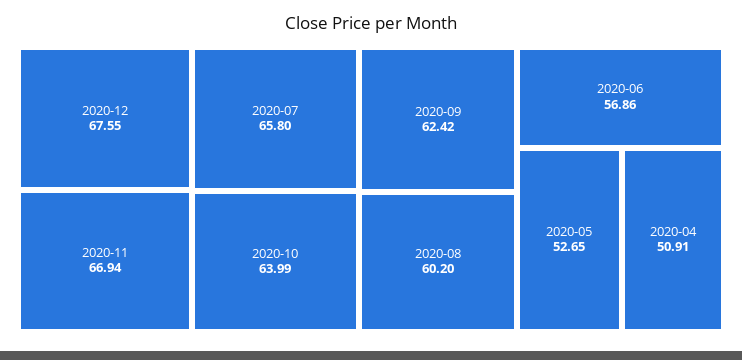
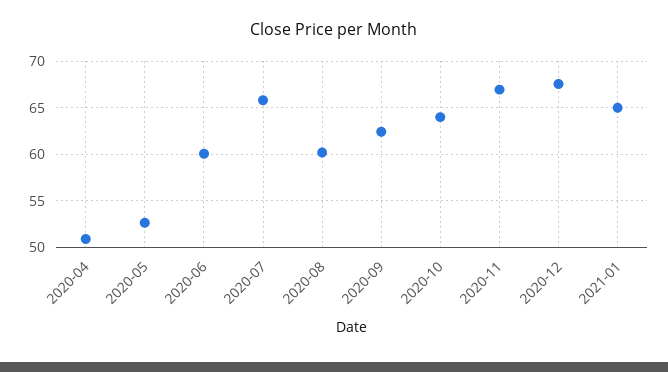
2020-06: 56.86 -> 60
2021-01: none -> 65

